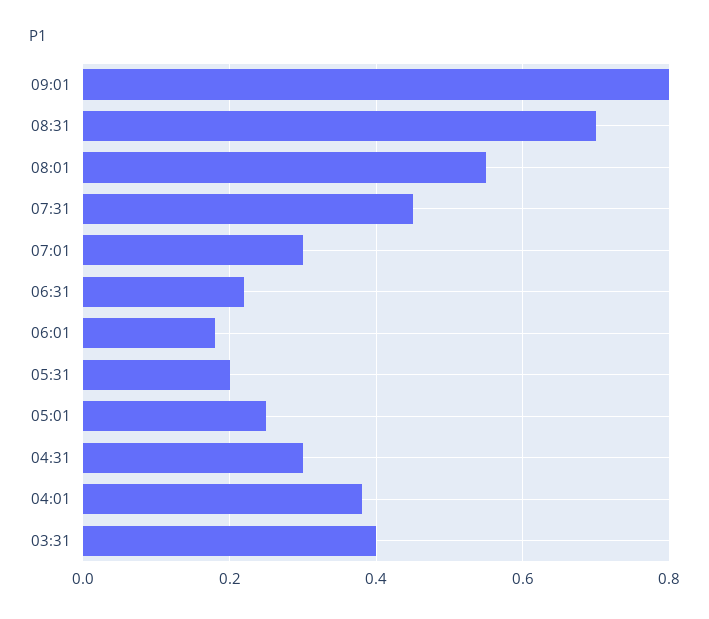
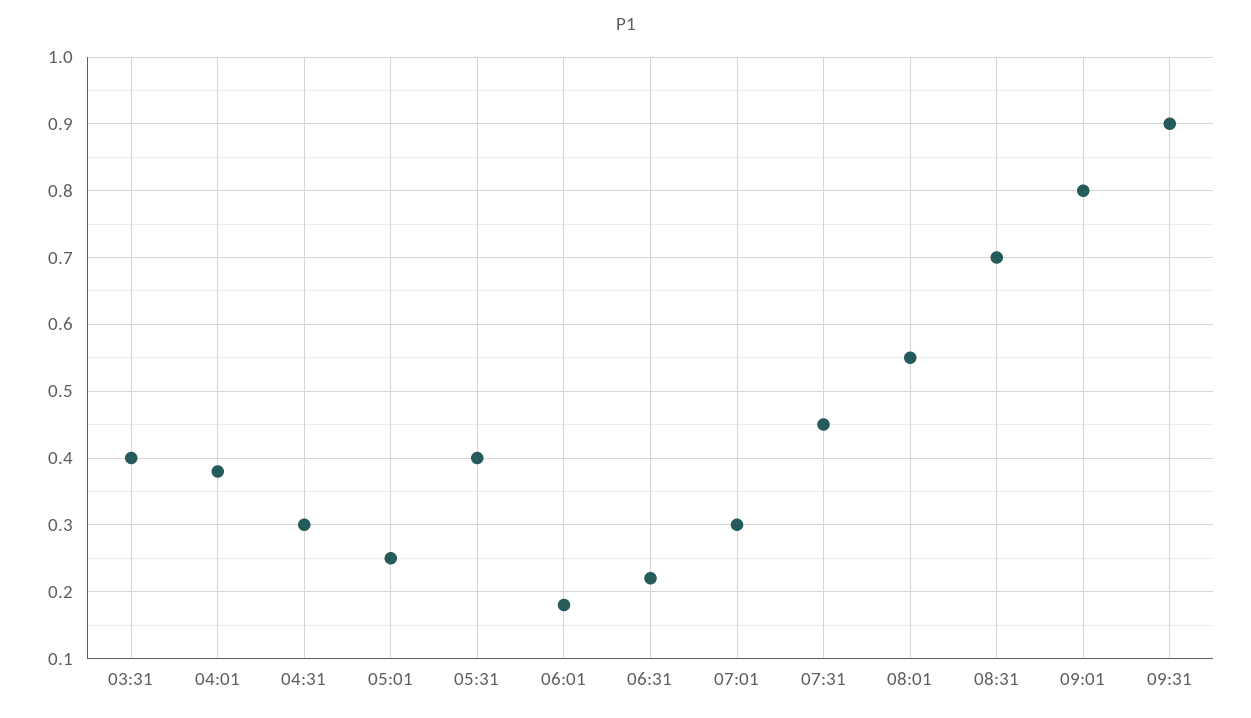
05:31: 0.2 -> 0.4
09:31: none -> 0.9

